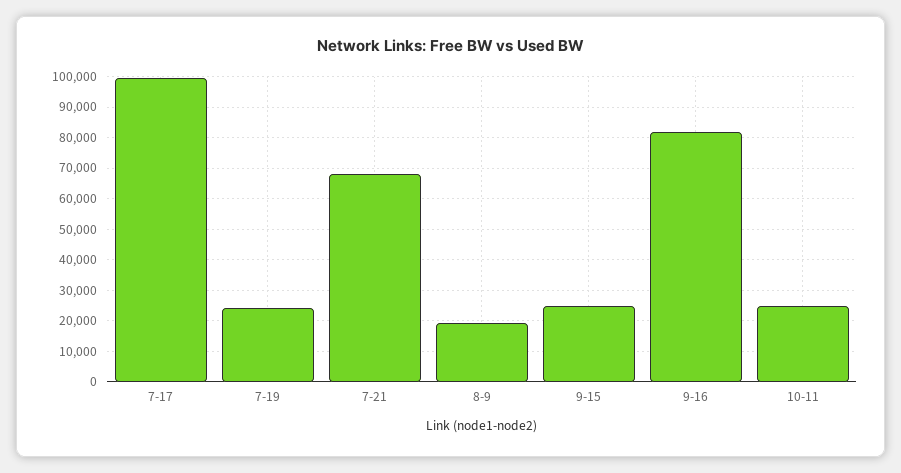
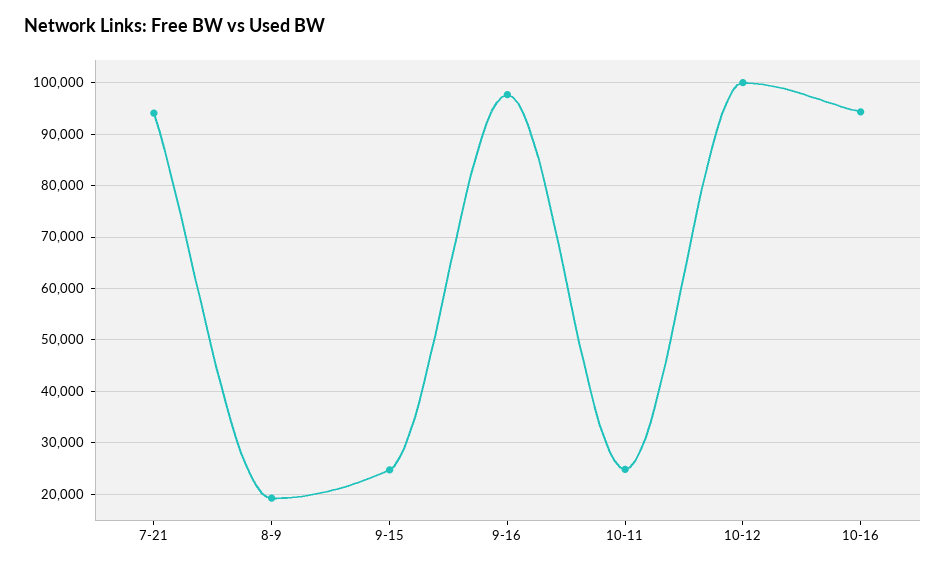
7-17: 100000 -> none
7-19: 24000 -> none
7-21: 68000 -> 94000
9-16: 82000 -> 98000
10-12: none -> 100000
10-16: none -> 94000

